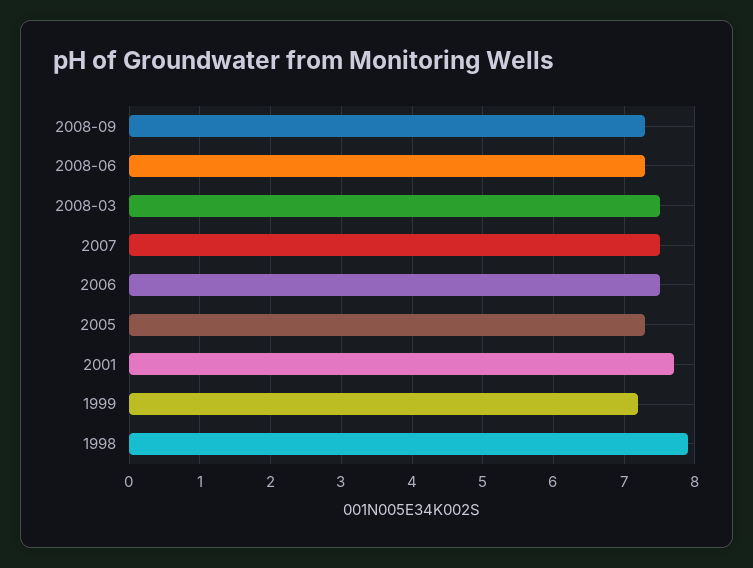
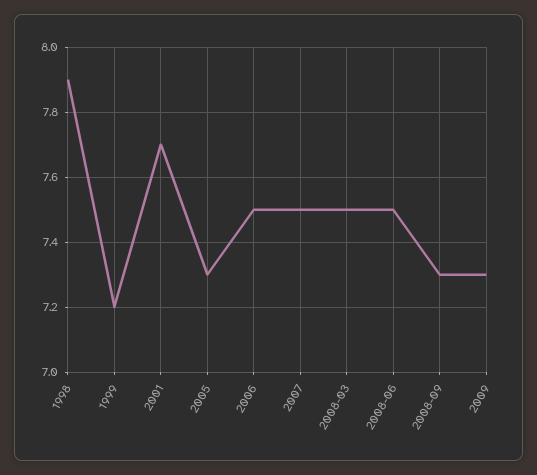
2008-06: 7.3 -> 7.5
2009: none -> 7.3

